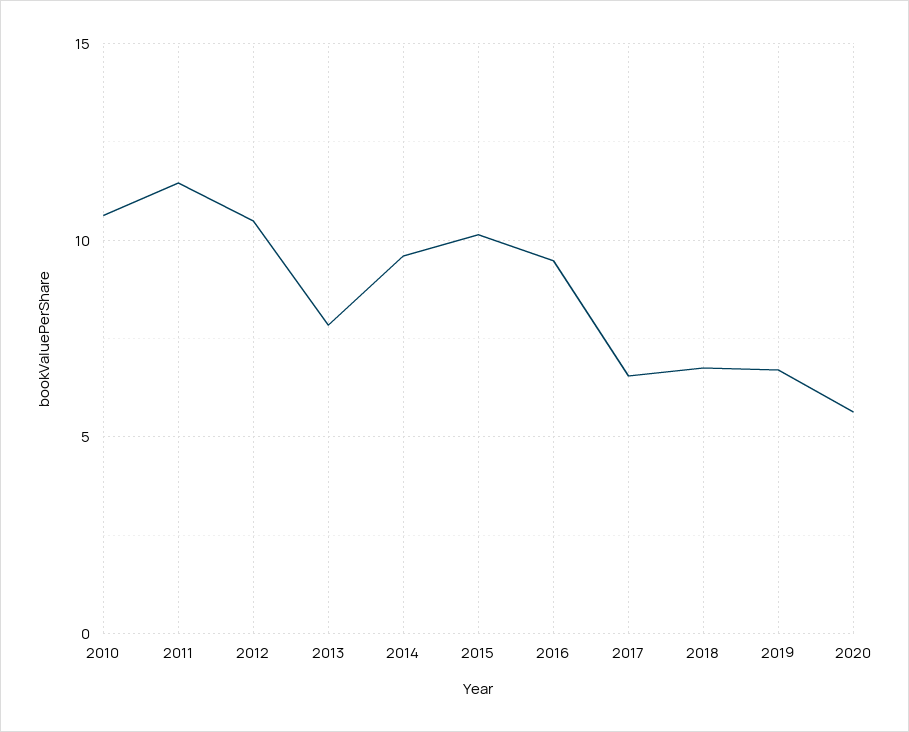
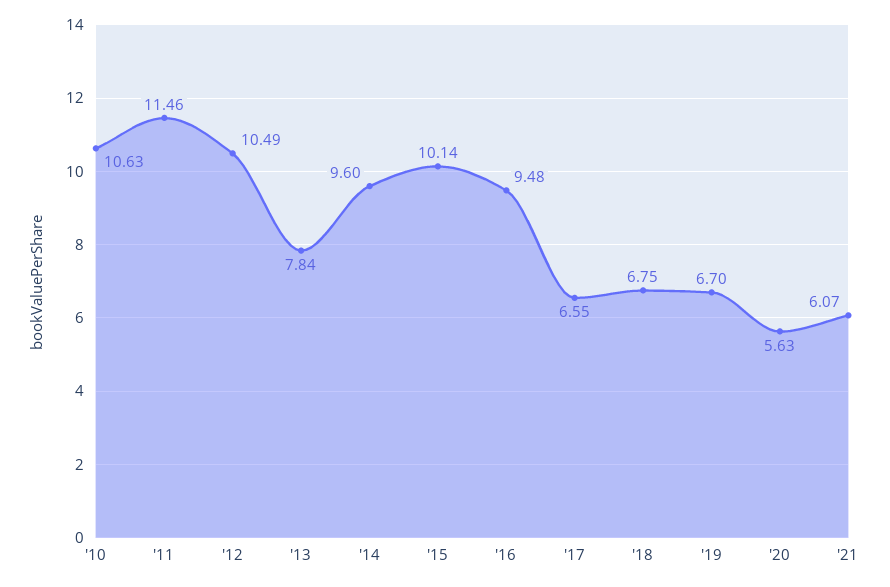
'21: none -> 6.07

